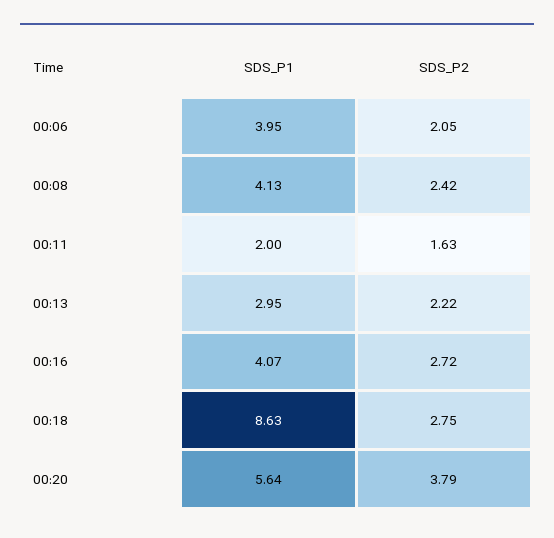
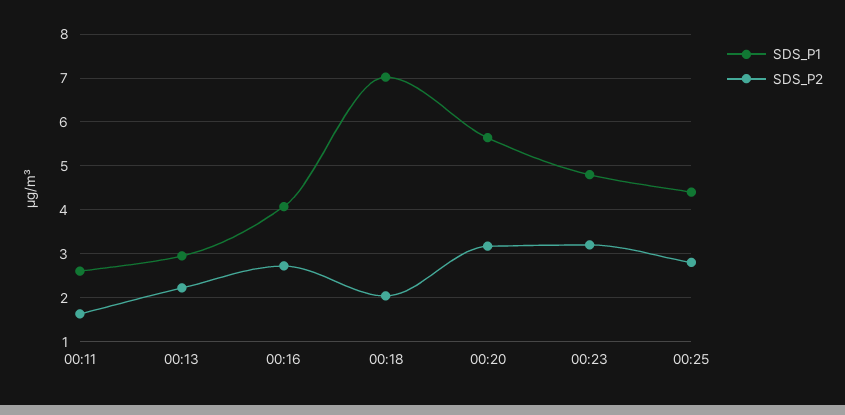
SDS_P1, 00:06: 3.95 -> none
SDS_P2, 00:06: 2.05 -> none
SDS_P1, 00:08: 4.13 -> none
SDS_P2, 00:08: 2.42 -> none
SDS_P1, 00:11: 2 -> 2.6
SDS_P1, 00:18: 8.63 -> 7
SDS_P2, 00:18: 2.75 -> 2
SDS_P2, 00:20: 3.79 -> 3.2
SDS_P1, 00:23: none -> 4.8
SDS_P2, 00:23: none -> 3.2
SDS_P1, 00:25: none -> 4.4
SDS_P2, 00:25: none -> 2.8

